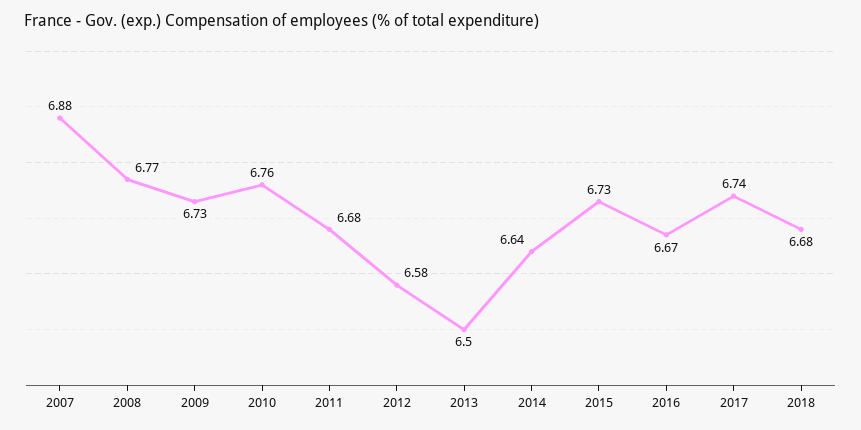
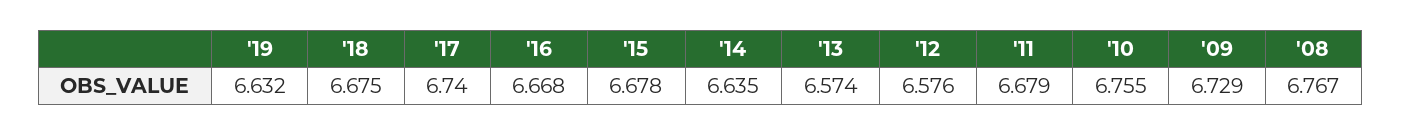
2007: 6.88 -> none
2013: 6.5 -> 6.574
2015: 6.73 -> 6.678
'19: none -> 6.632

